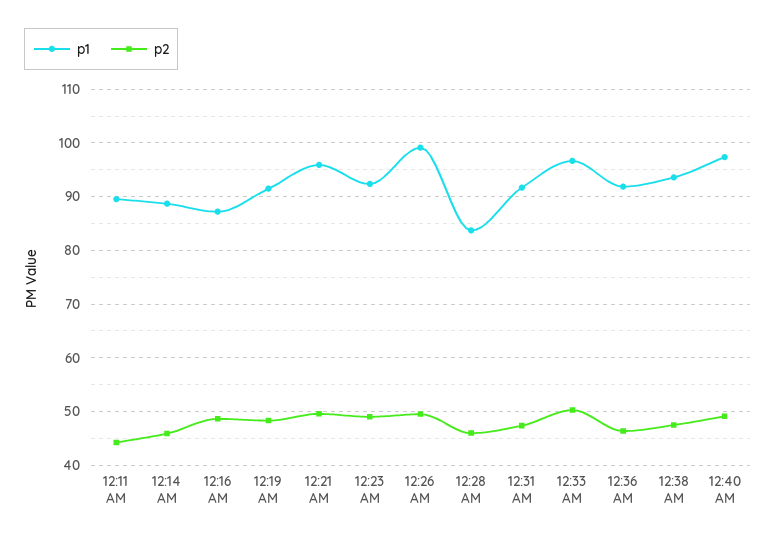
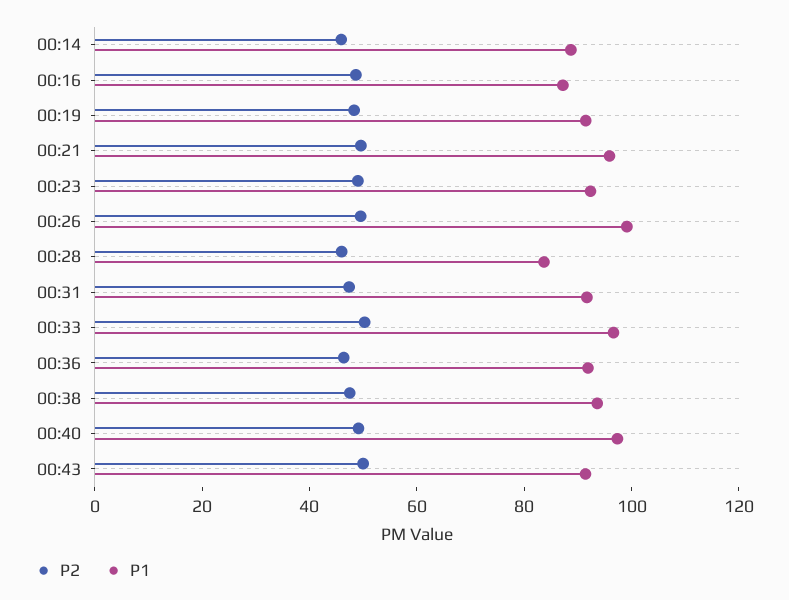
p1, 12:11 AM: 90 -> none
p2, 12:11 AM: 44 -> none
p2, 00:43: none -> 50
p1, 00:43: none -> 90

